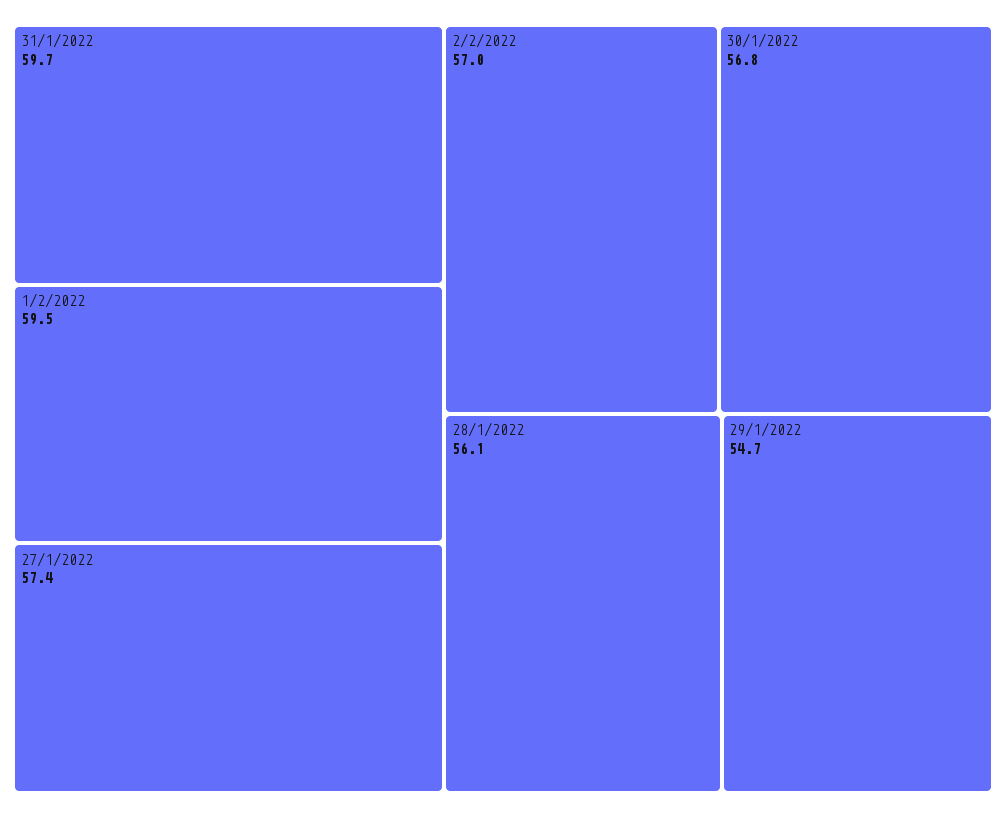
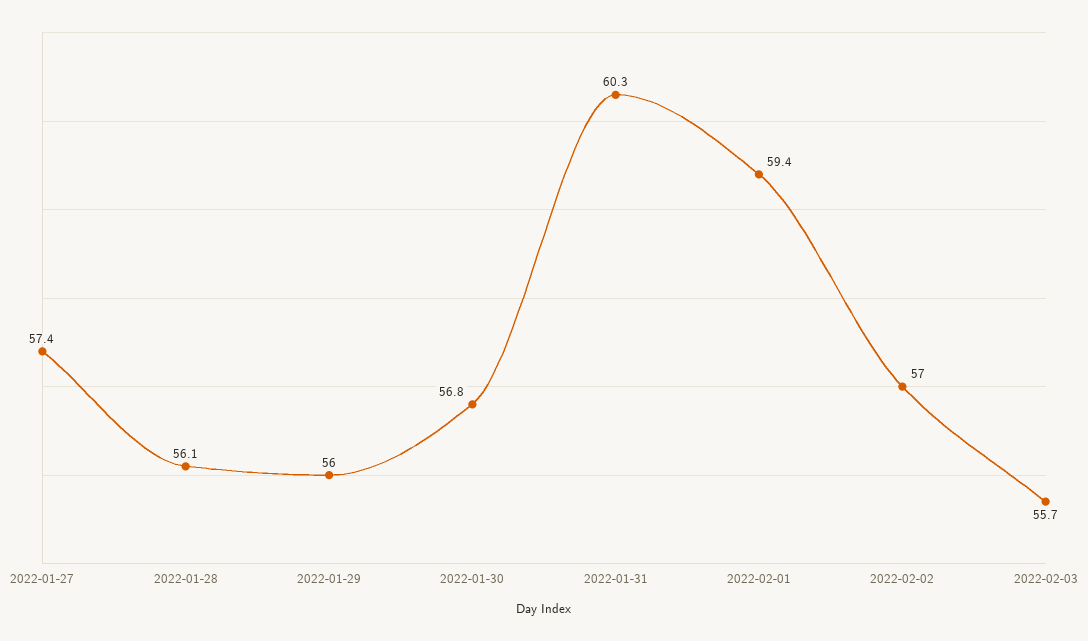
31/1/2022: 59.7 -> 60.3
1/2/2022: 59.5 -> 59.4
29/1/2022: 54.7 -> 56
2022-02-03: none -> 55.7

